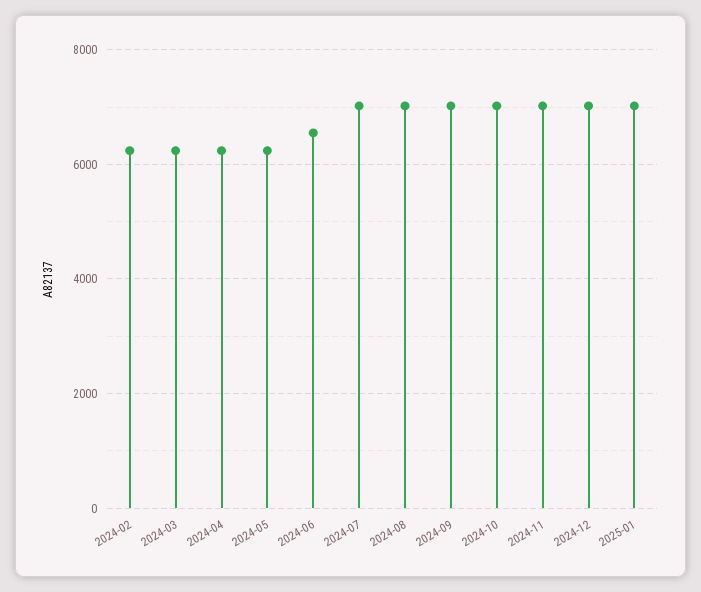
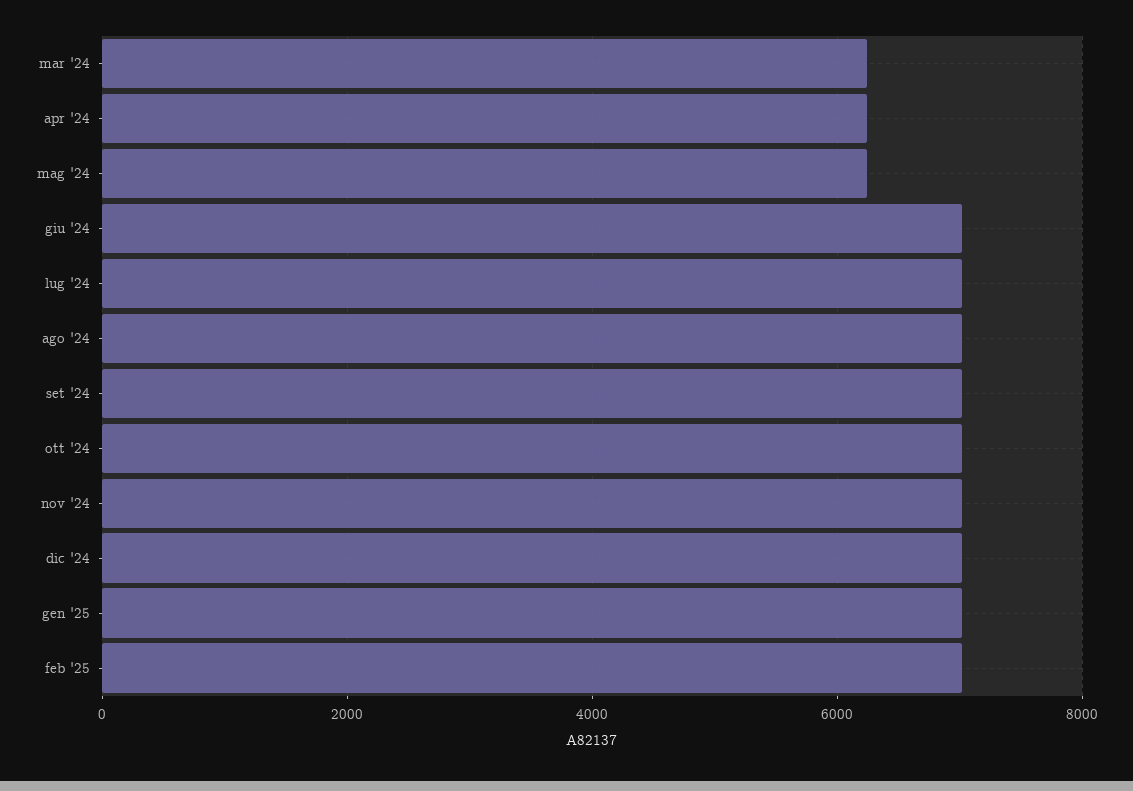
2024-02: 6200 -> none
2024-06: 6600 -> 7000
feb '25: none -> 7000

